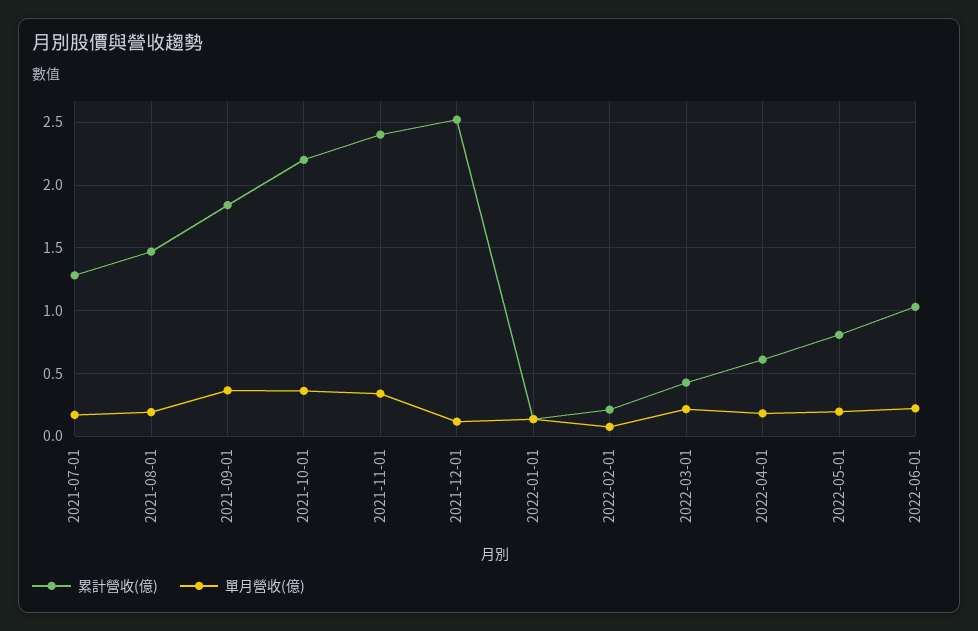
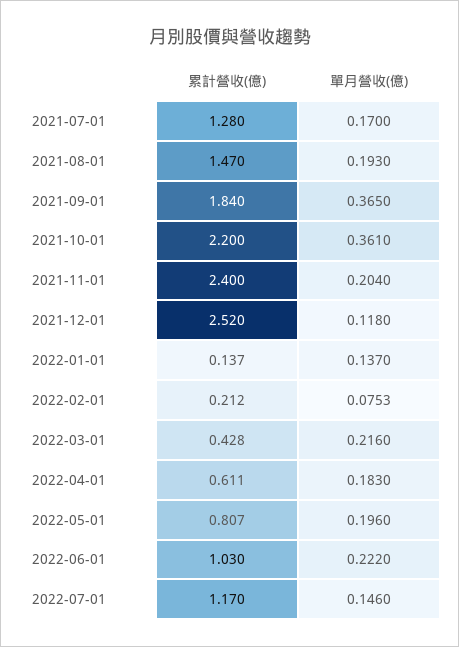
單月營收(億), 2021-11-01: 0.35 -> 0.204
累計營收(億), 2022-07-01: none -> 1.17
單月營收(億), 2022-07-01: none -> 0.146

